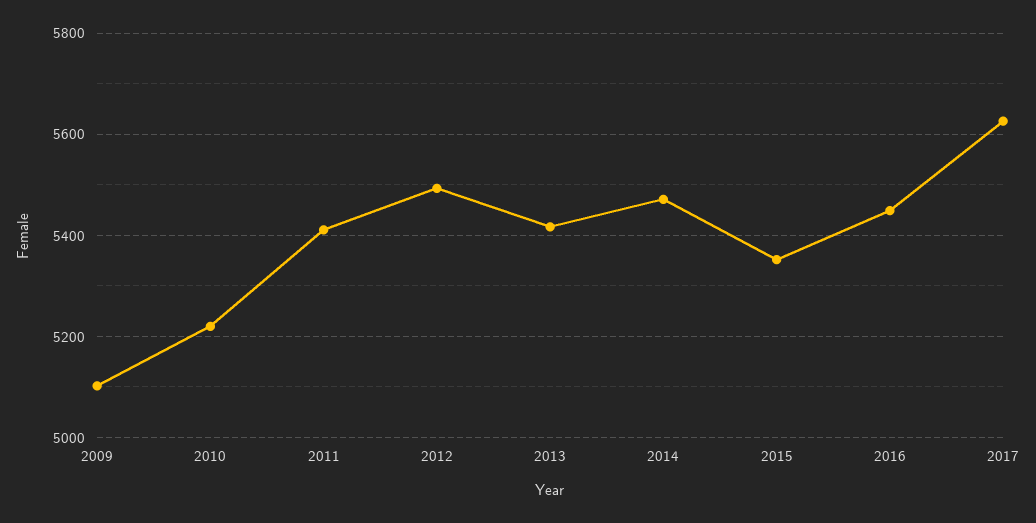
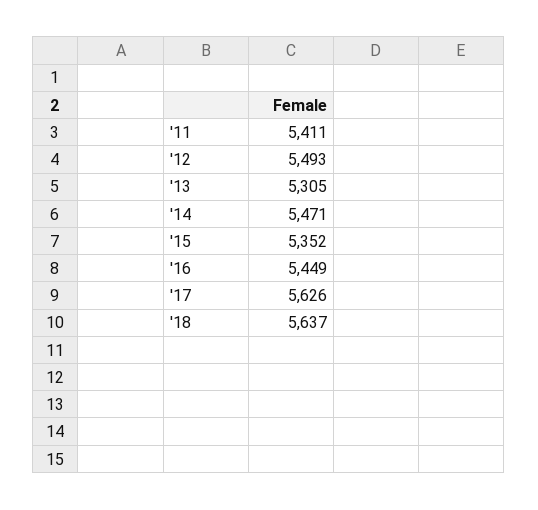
2009: 5100 -> none
2010: 5220 -> none
2013: 5420 -> 5305
'18: none -> 5637

